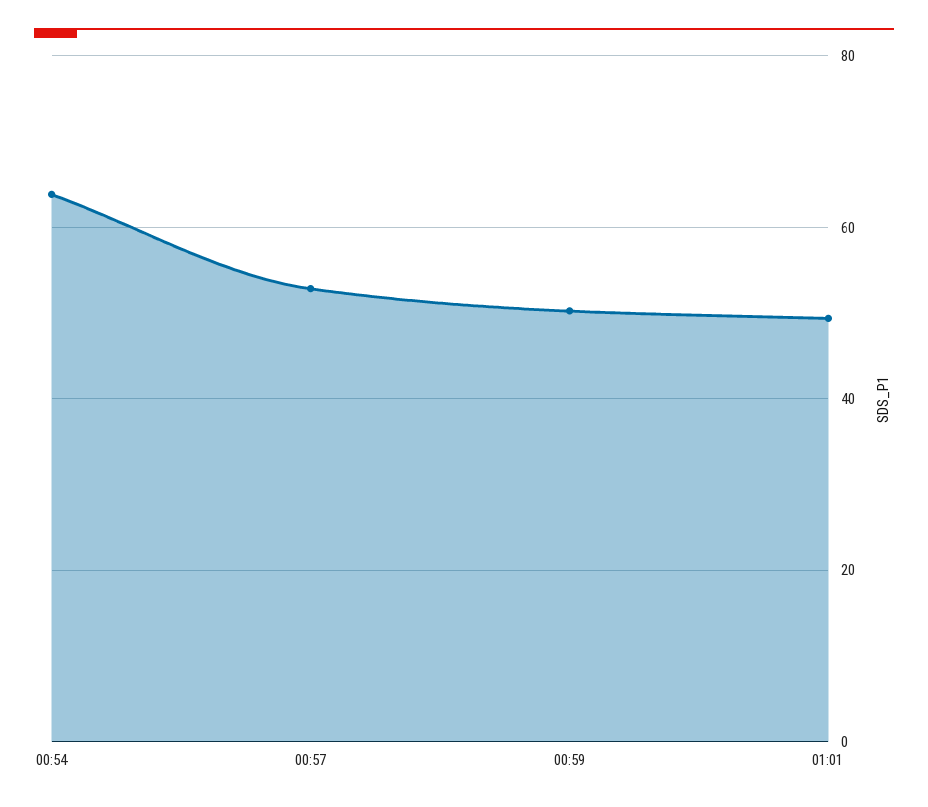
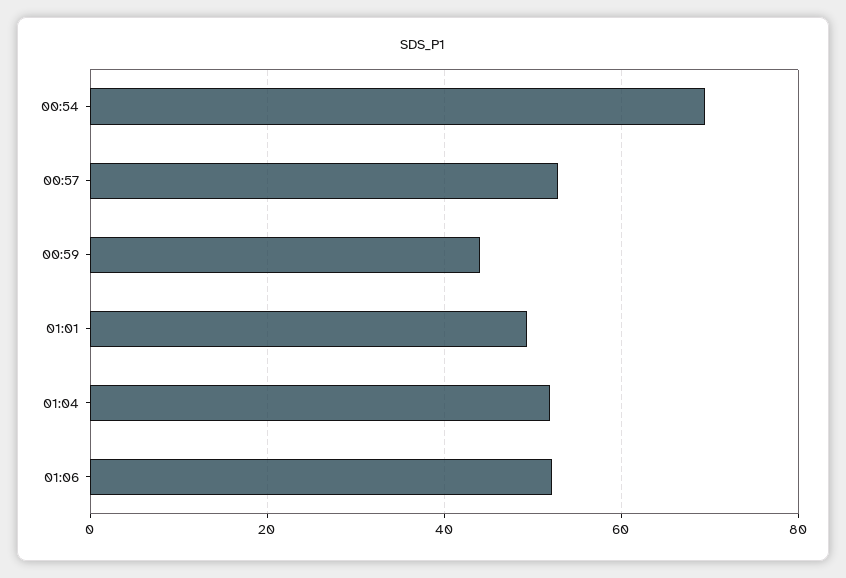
00:54: 64 -> 70
00:59: 50 -> 44
01:04: none -> 52
01:06: none -> 52

